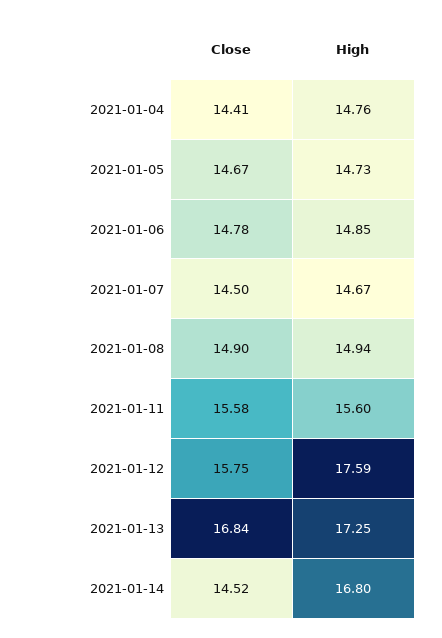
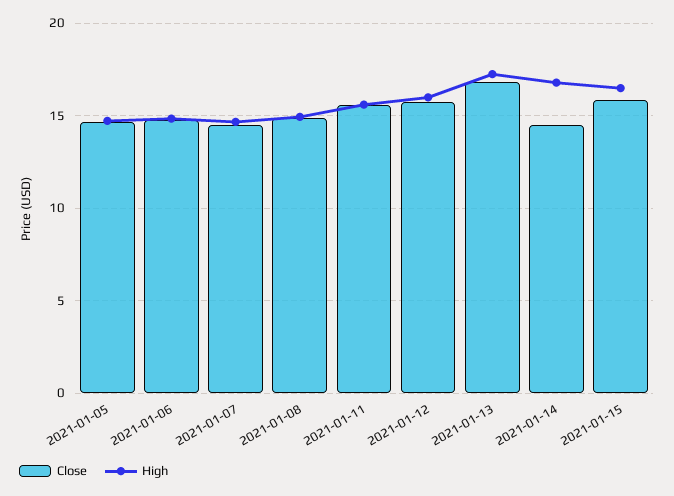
Close, 2021-01-04: 14.41 -> none
High, 2021-01-04: 14.76 -> none
High, 2021-01-12: 17.59 -> 16
Close, 2021-01-15: none -> 16
High, 2021-01-15: none -> 16.5

